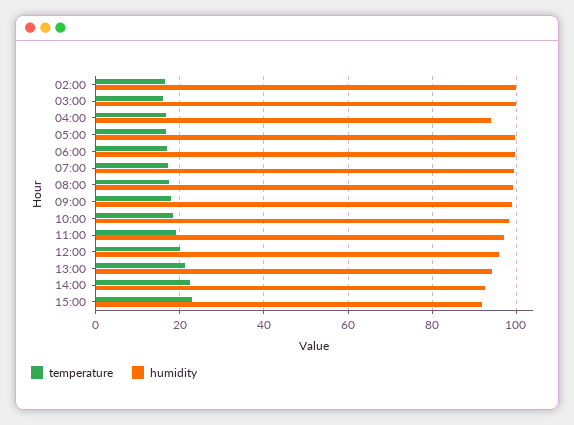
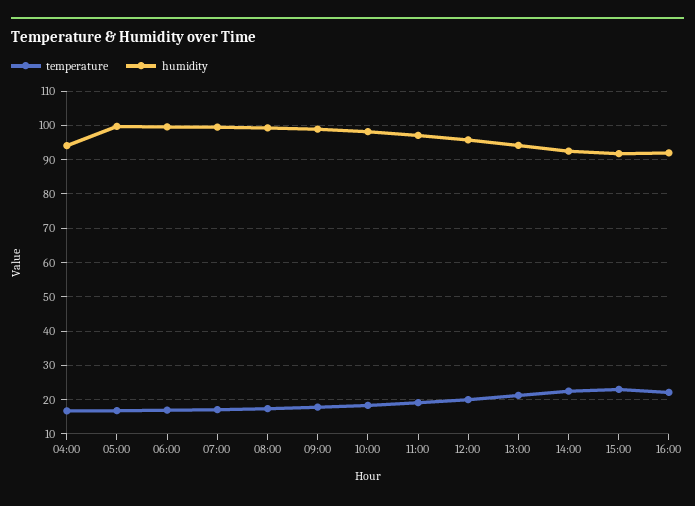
temperature, 02:00: 16 -> none
humidity, 02:00: 100 -> none
temperature, 03:00: 16 -> none
humidity, 03:00: 100 -> none
temperature, 16:00: none -> 22
humidity, 16:00: none -> 92

